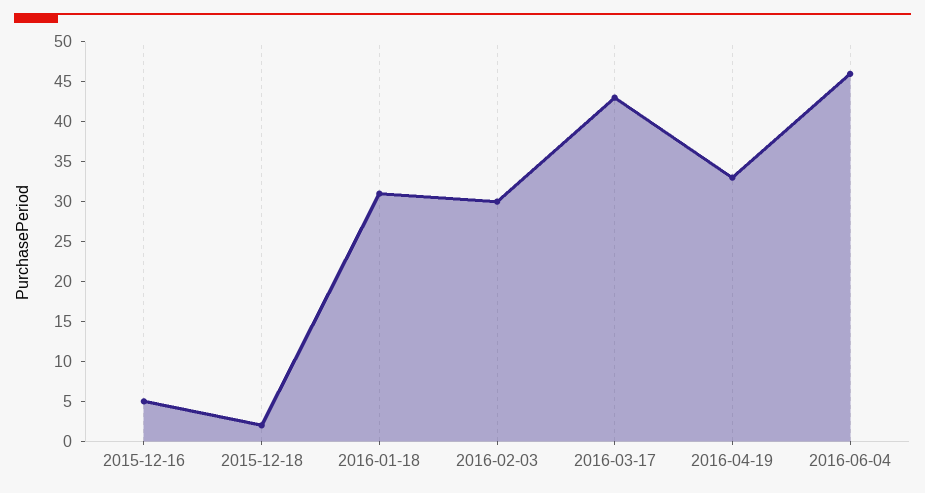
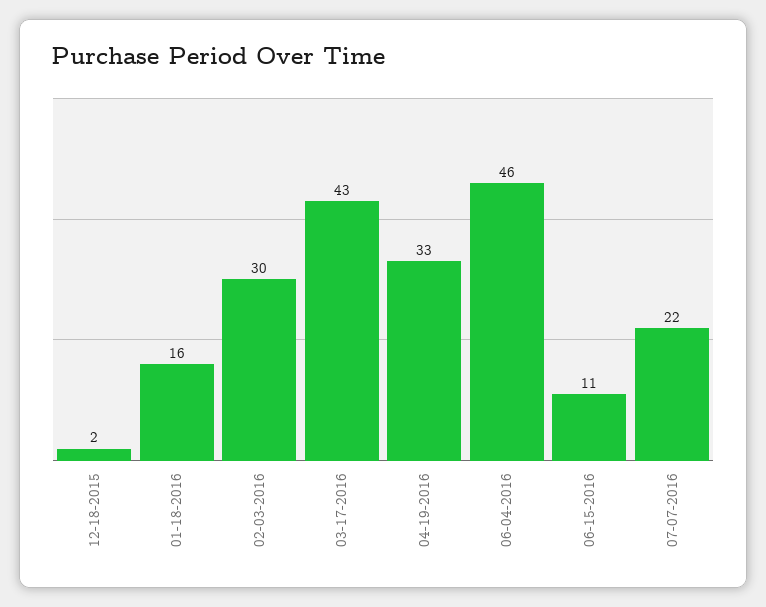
2015-12-16: 5 -> none
2016-01-18: 30 -> 16
06-15-2016: none -> 11
07-07-2016: none -> 22

